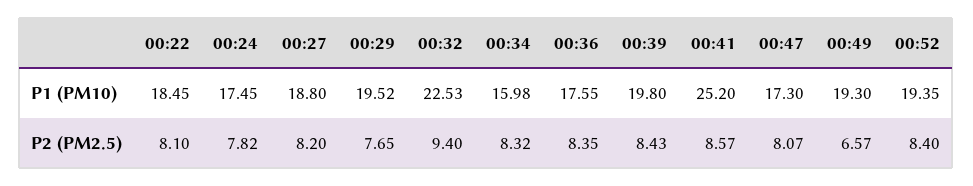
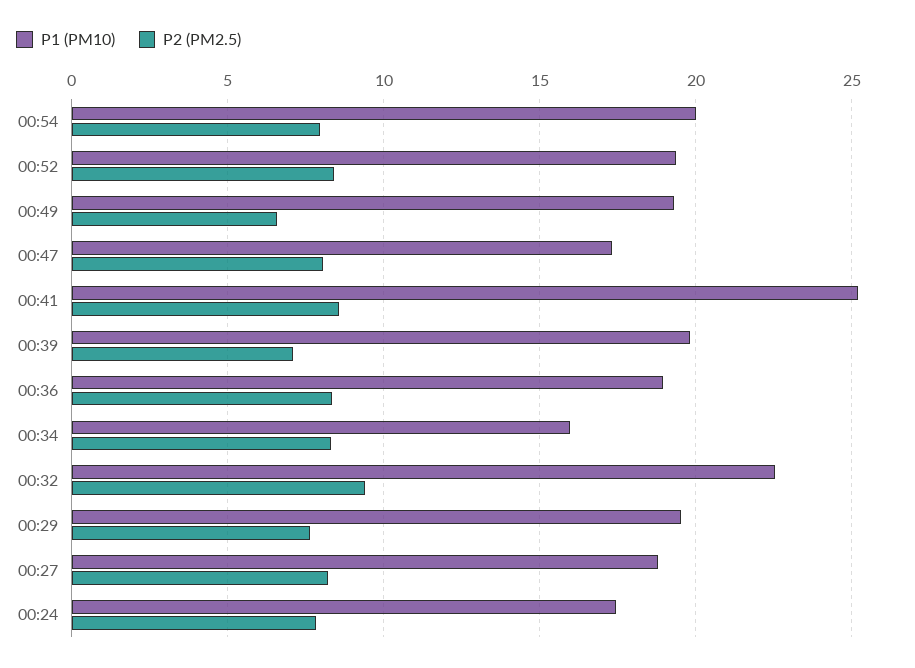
P1 (PM10), 00:22: 18.45 -> none
P1 (PM10), 00:36: 17.55 -> 19
P2 (PM2.5), 00:22: 8.1 -> none
P2 (PM2.5), 00:39: 8.43 -> 7
P1 (PM10), 00:54: none -> 20
P2 (PM2.5), 00:54: none -> 8

